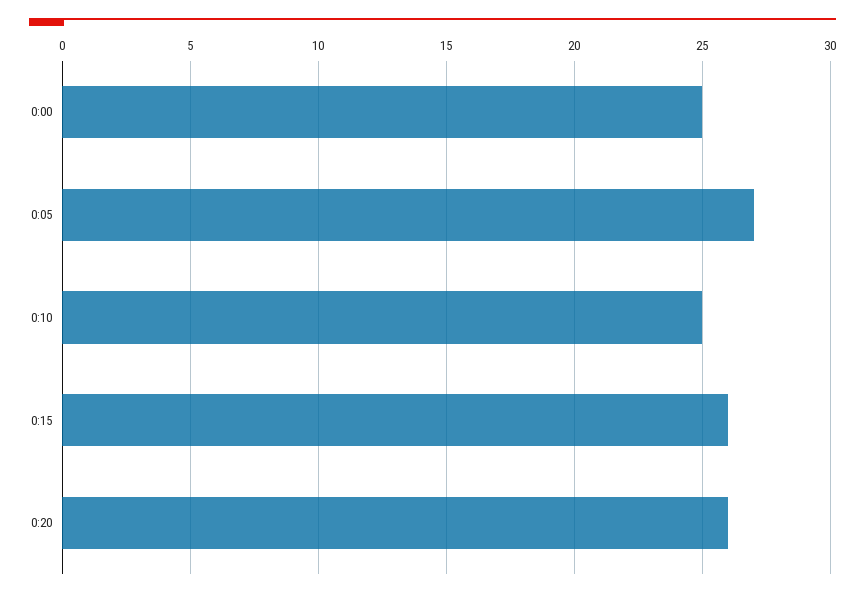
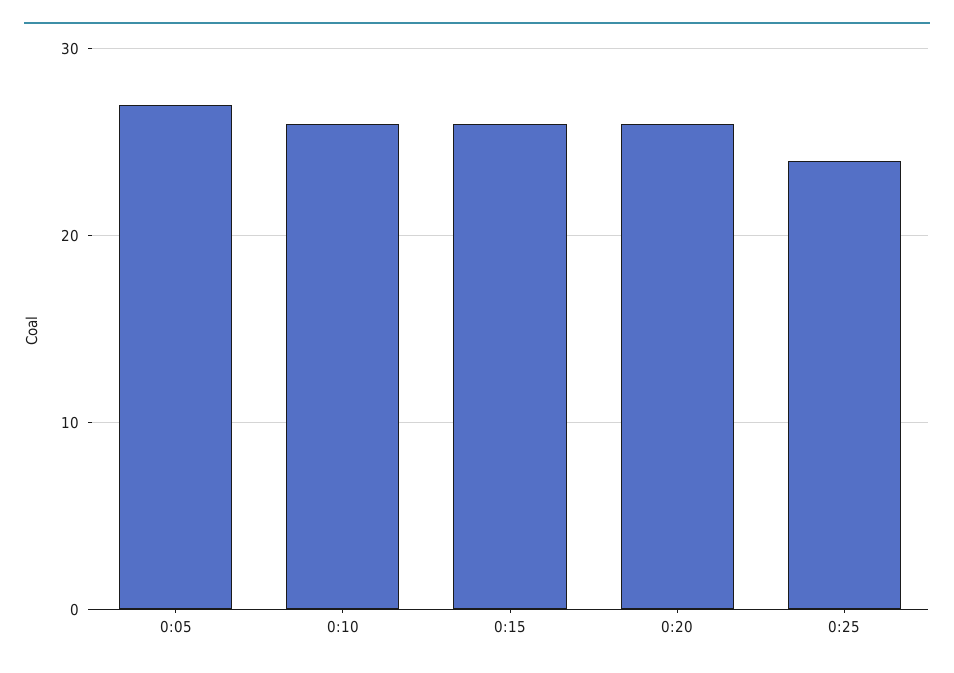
0:00: 25 -> none
0:10: 25 -> 26
0:25: none -> 24

